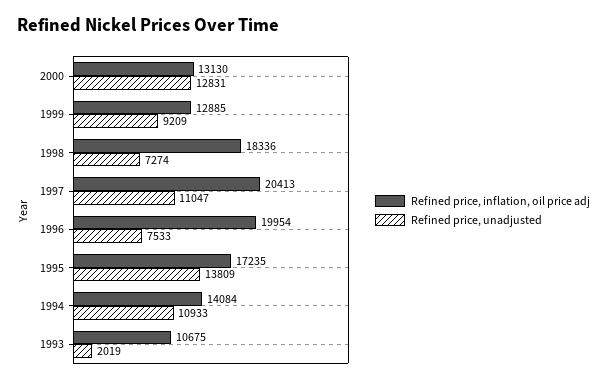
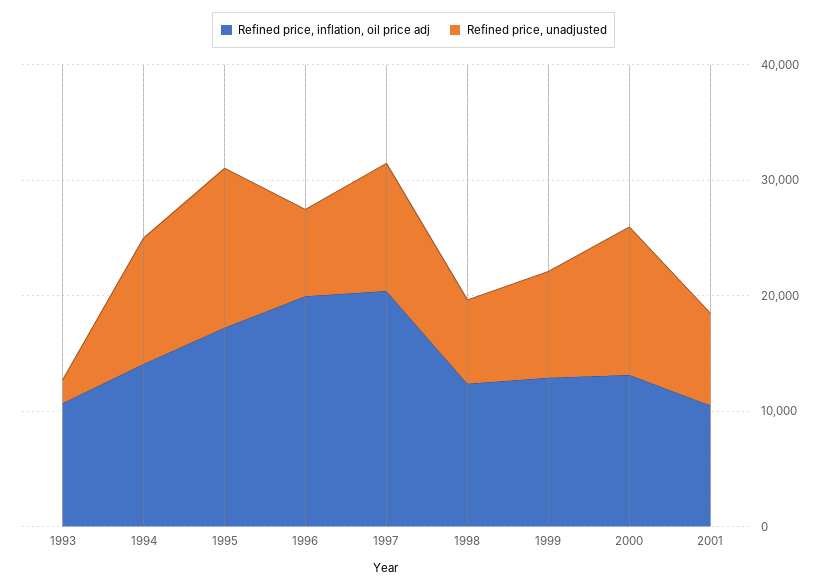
Refined price, inflation, oil price adj, 1998: 18336 -> 12000
Refined price, inflation, oil price adj, 2001: none -> 10000
Refined price, unadjusted, 2001: none -> 8000

